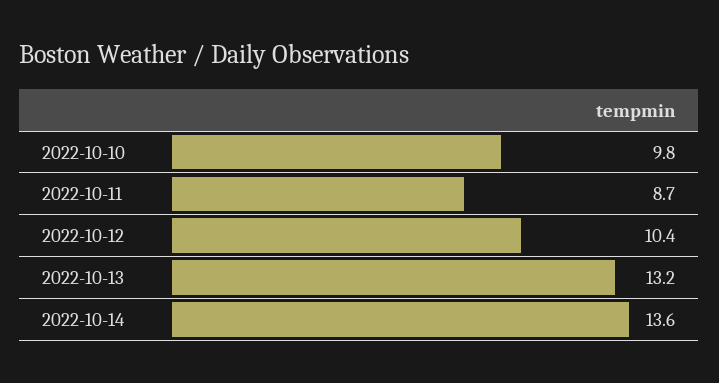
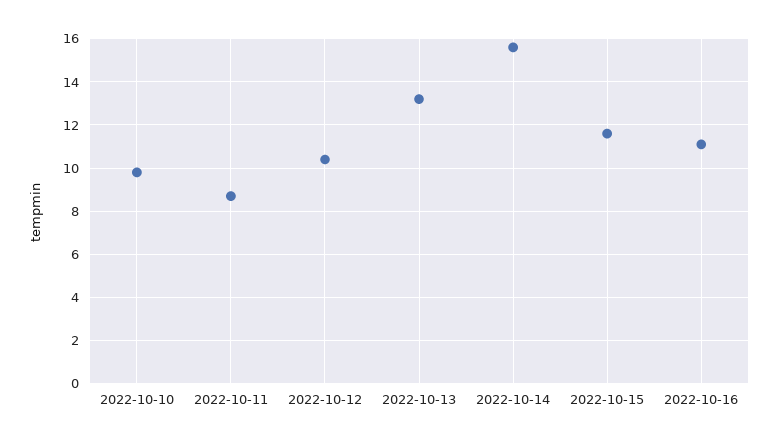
2022-10-14: 13.6 -> 15.5
2022-10-15: none -> 11.5
2022-10-16: none -> 11

